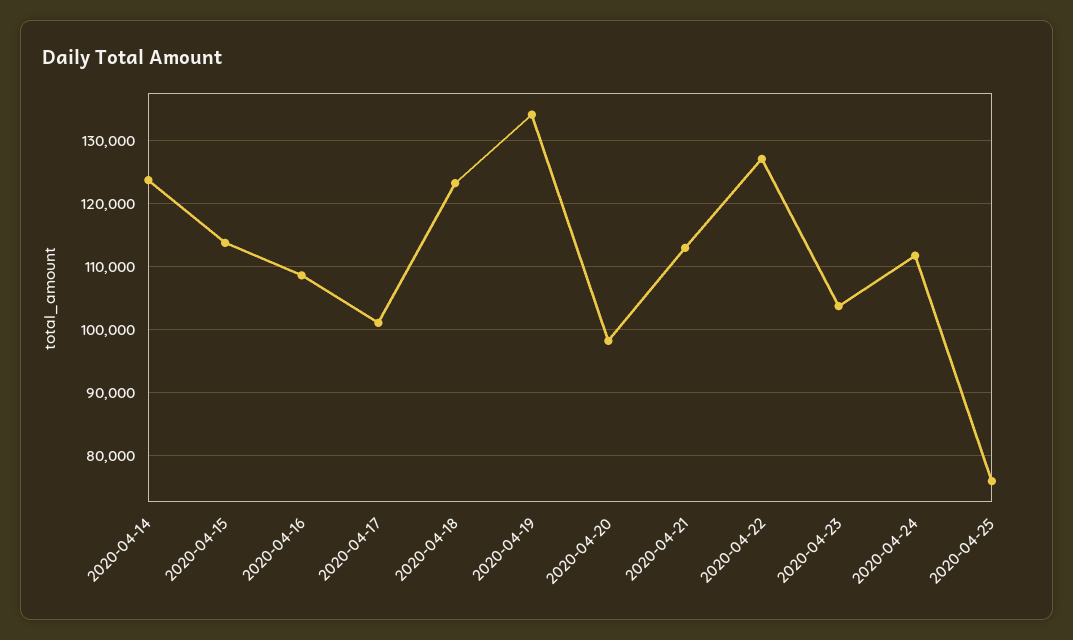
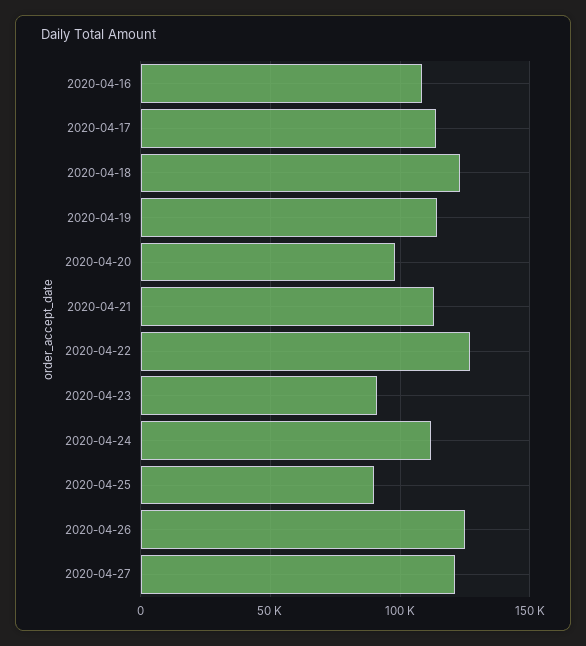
2020-04-14: 124000 -> none
2020-04-15: 114000 -> none
2020-04-17: 101000 -> 115000
2020-04-19: 134000 -> 115000
2020-04-23: 104000 -> 90000
2020-04-25: 76000 -> 90000
2020-04-26: none -> 125000
2020-04-27: none -> 120000

